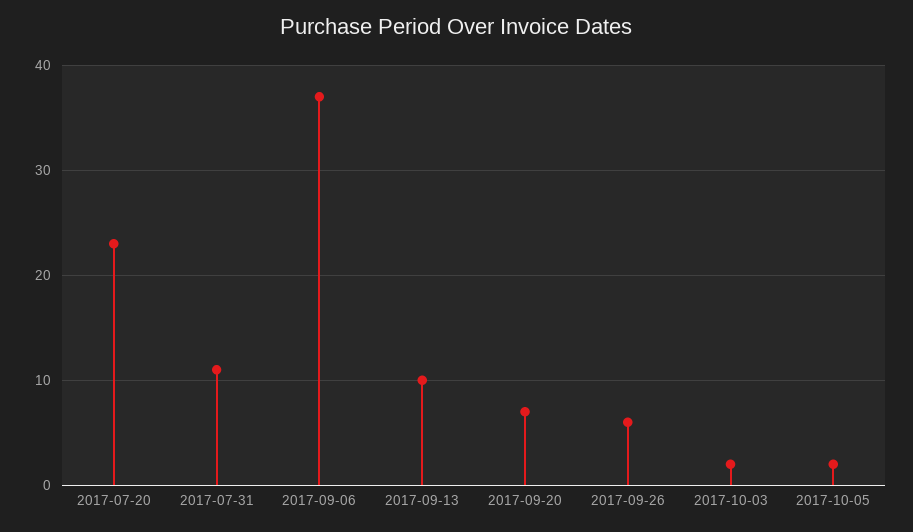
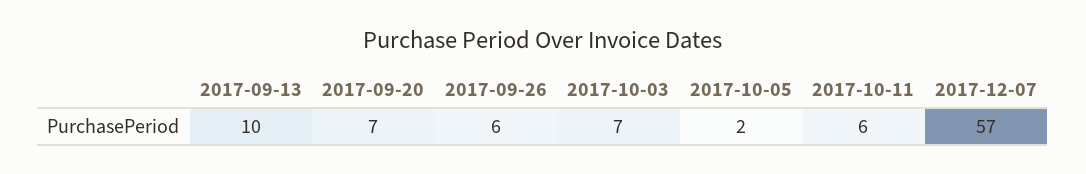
2017-07-20: 23 -> none
2017-07-31: 11 -> none
2017-09-06: 37 -> none
2017-10-03: 2 -> 7
2017-10-11: none -> 6
2017-12-07: none -> 57

